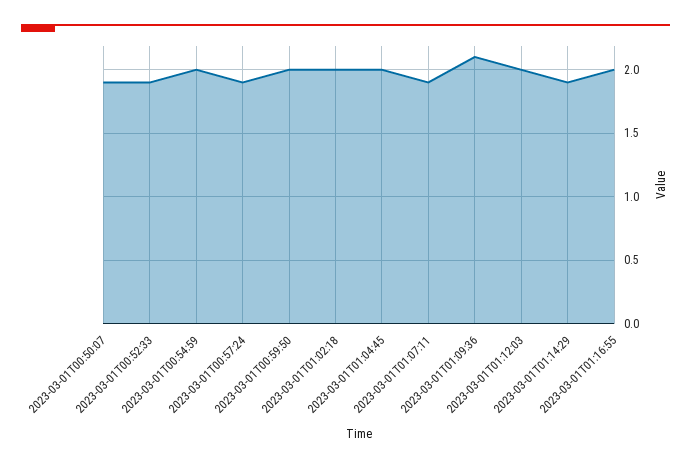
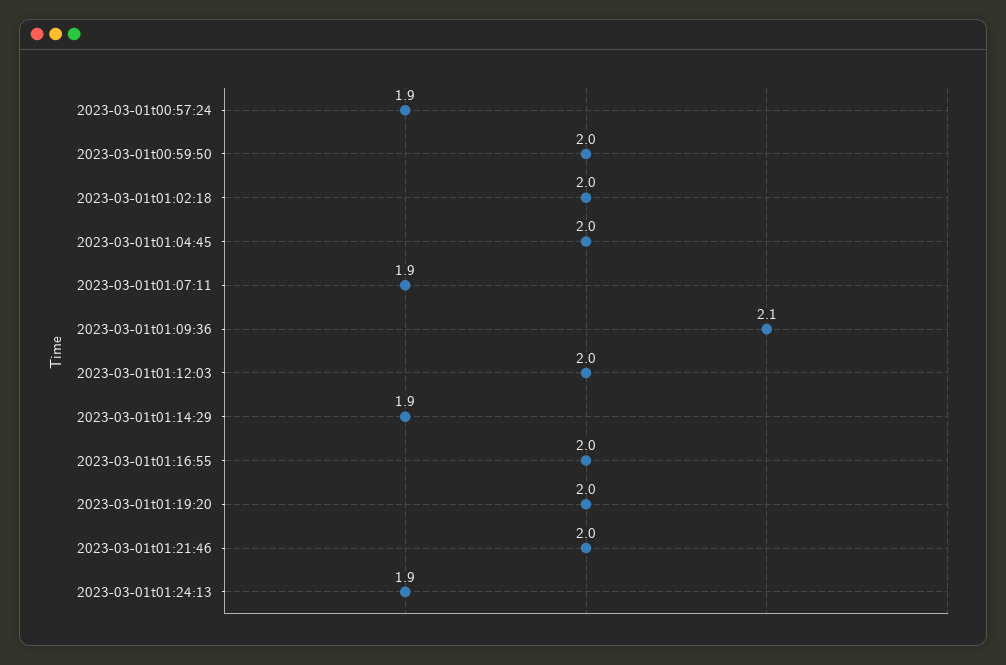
2023-03-01T00:50:07: 1.9 -> none
2023-03-01T00:52:33: 1.9 -> none
2023-03-01T00:54:59: 2 -> none
2023-03-01t01:19:20: none -> 2
2023-03-01t01:21:46: none -> 2
2023-03-01t01:24:13: none -> 1.9

